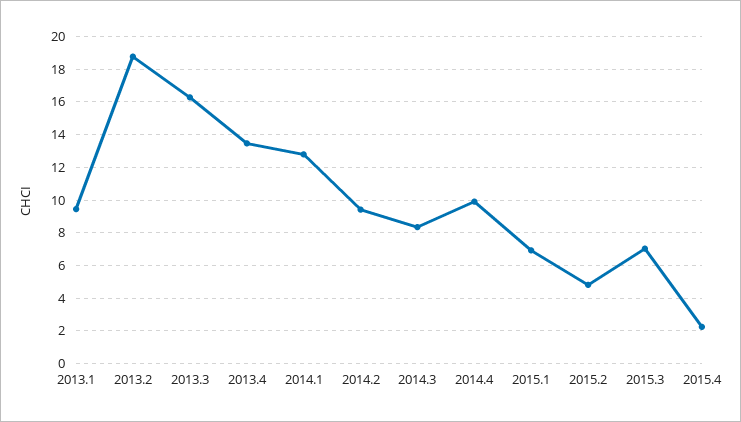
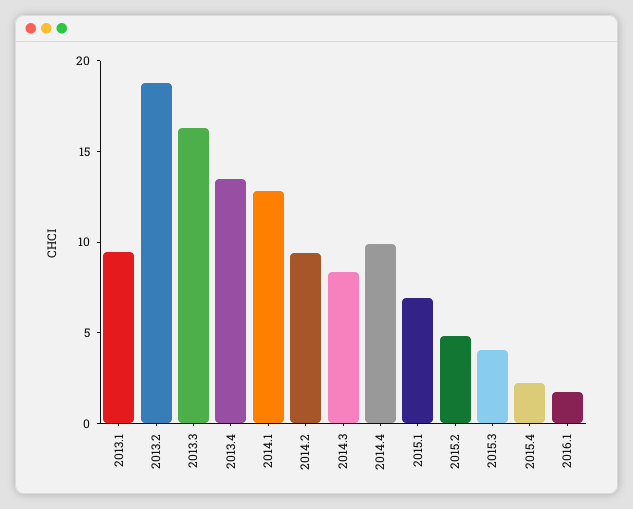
2015.3: 7 -> 4
2016.1: none -> 2

